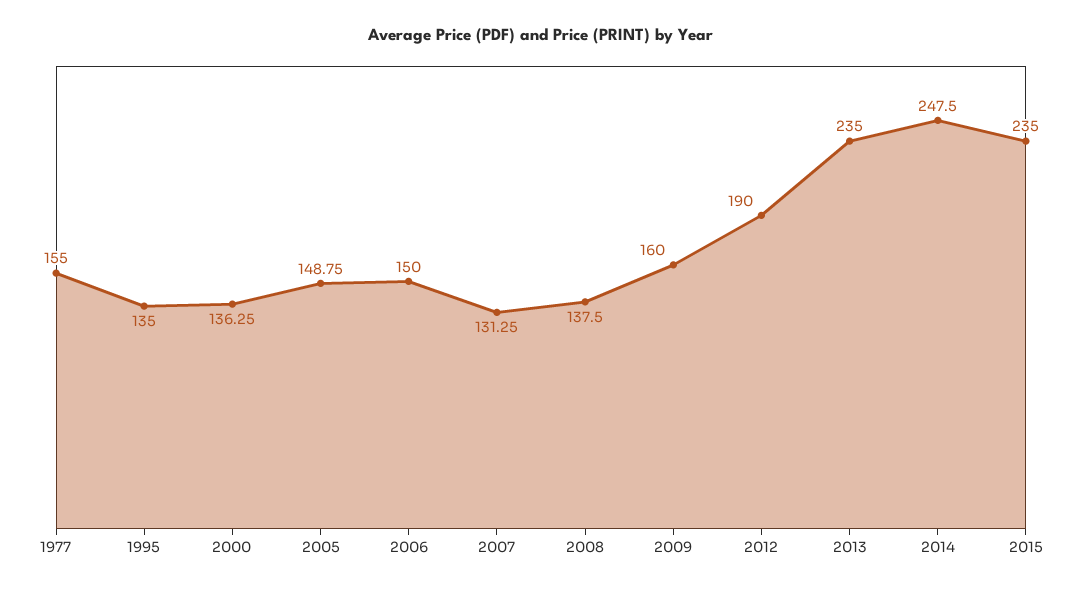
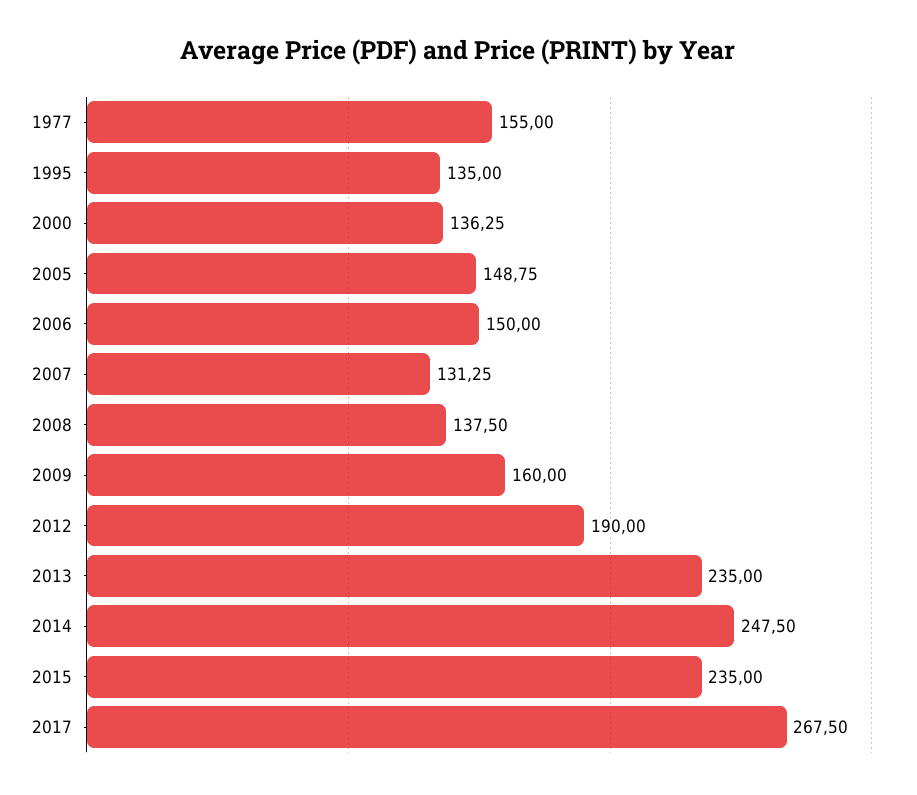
2017: none -> 267.5

